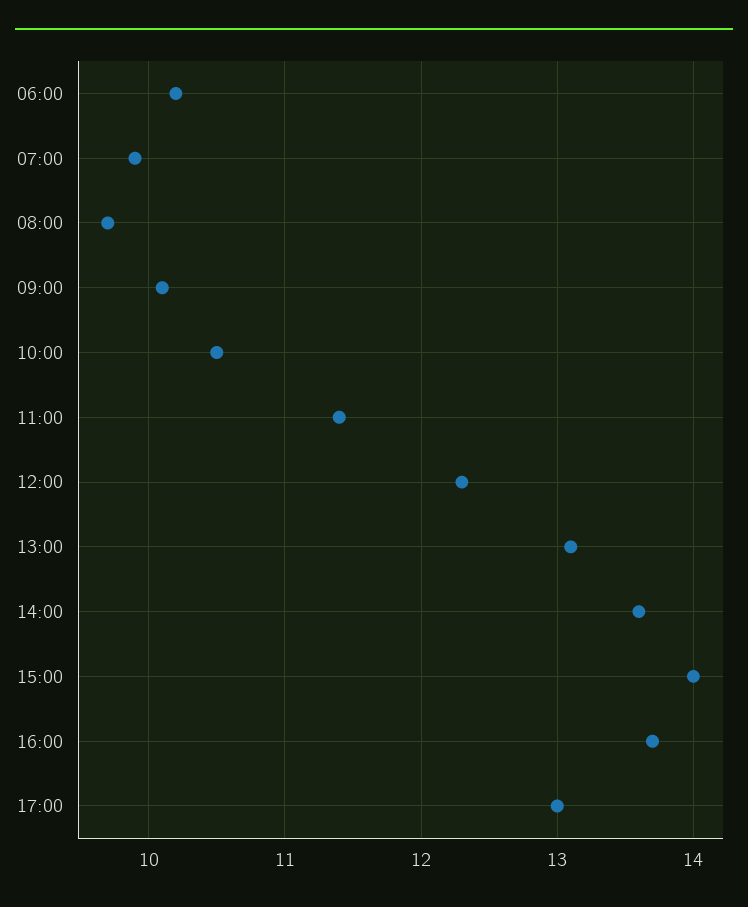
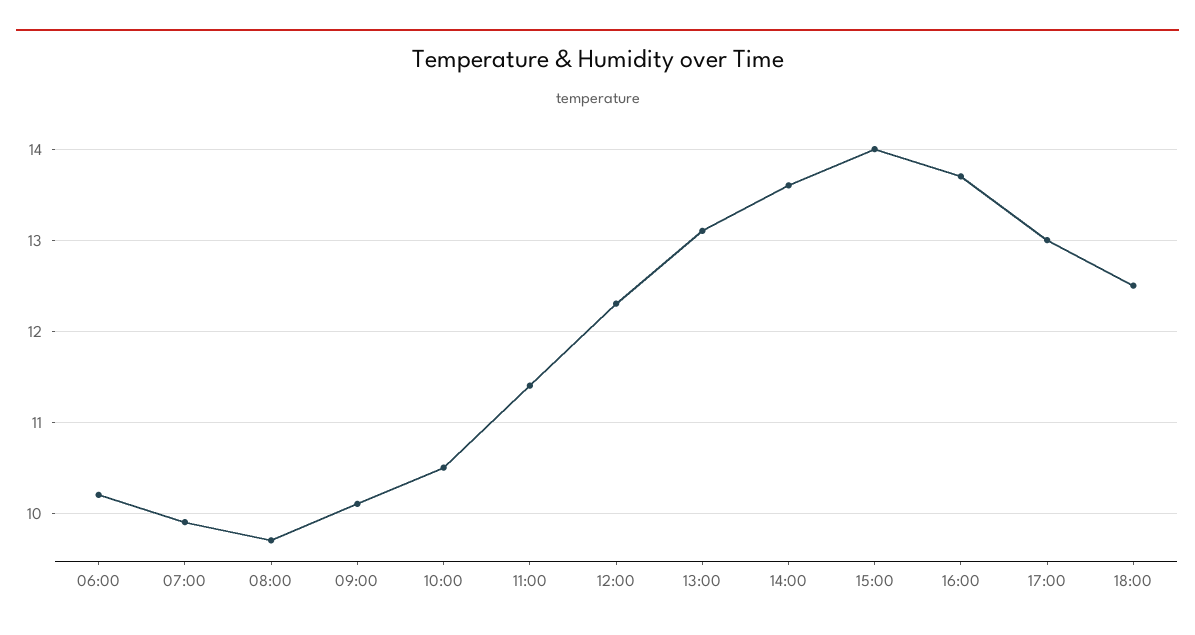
18:00: none -> 12.5

